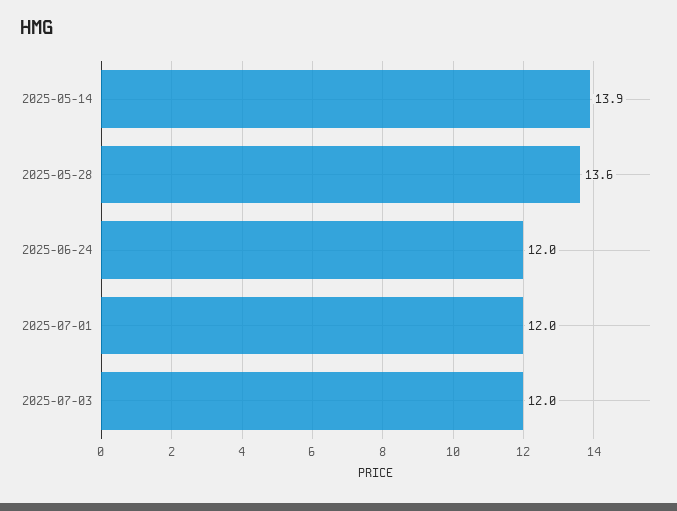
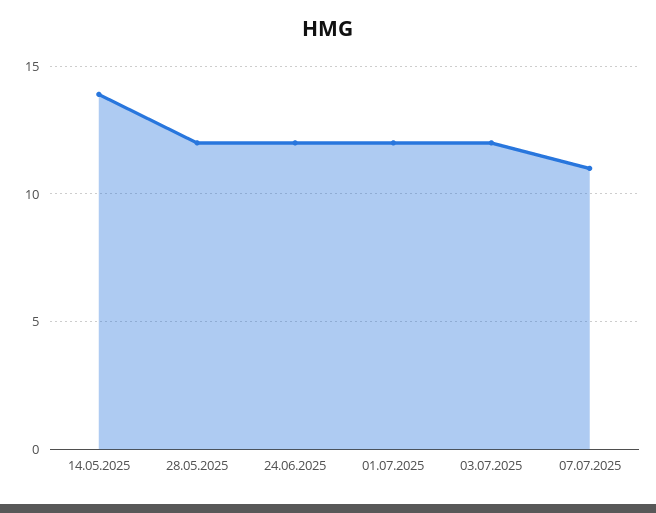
2025-05-28: 13.6 -> 12
07.07.2025: none -> 11

